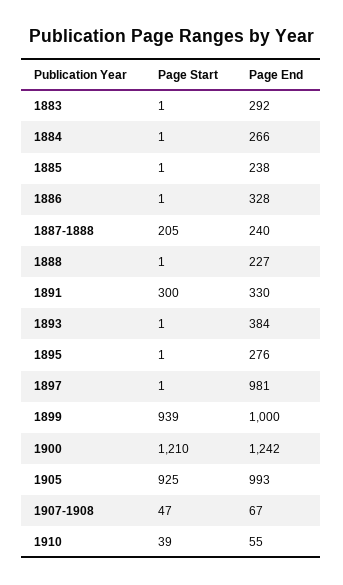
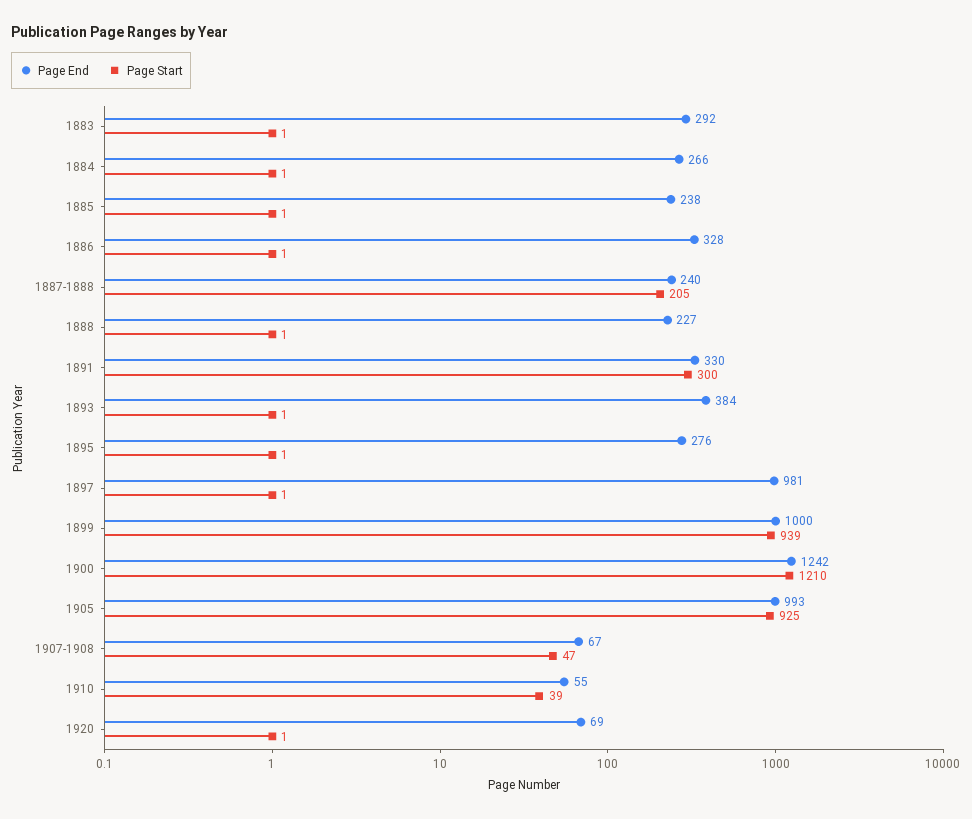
Page End, 1920: none -> 69
Page Start, 1920: none -> 1

